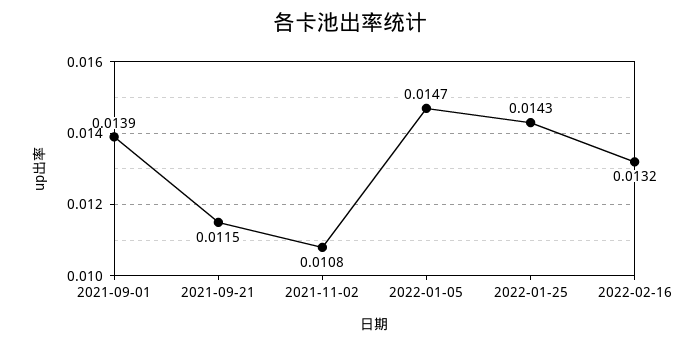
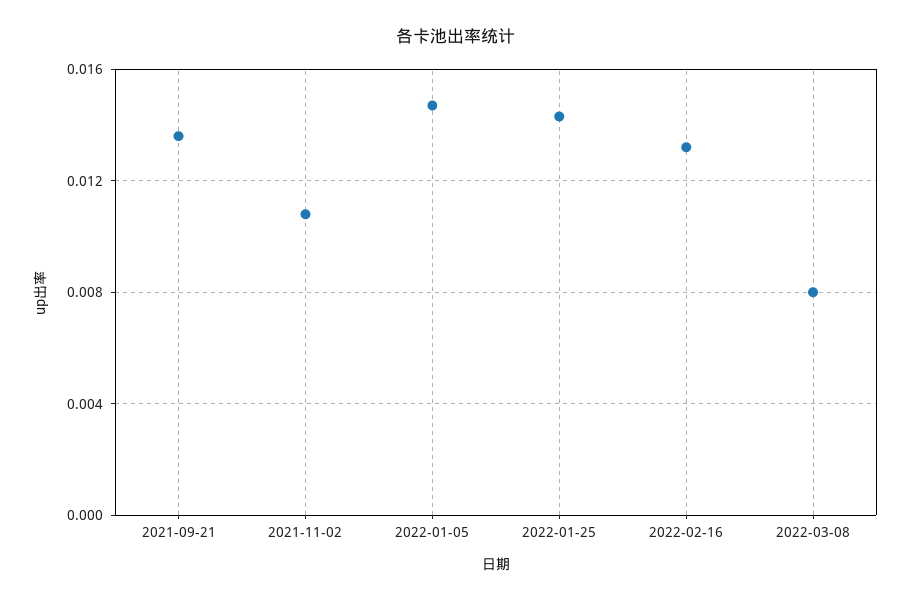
2021-09-01: 0.0139 -> none
2021-09-21: 0.0115 -> 0.0135
2022-03-08: none -> 0.008

